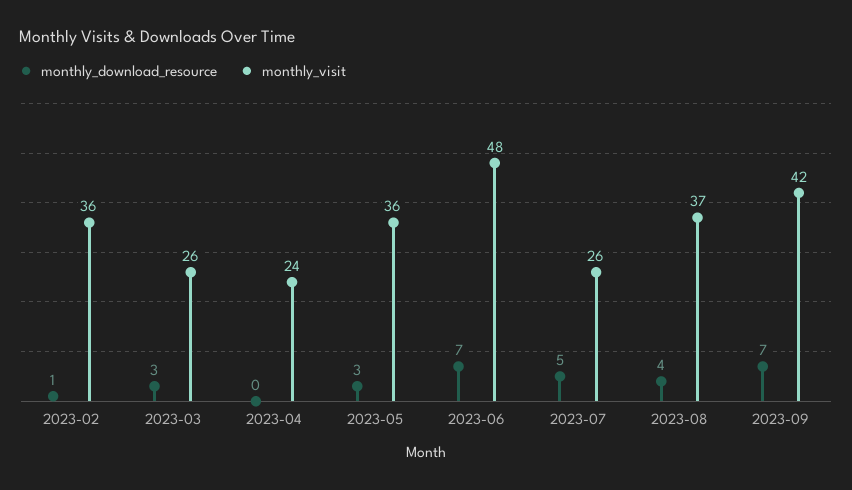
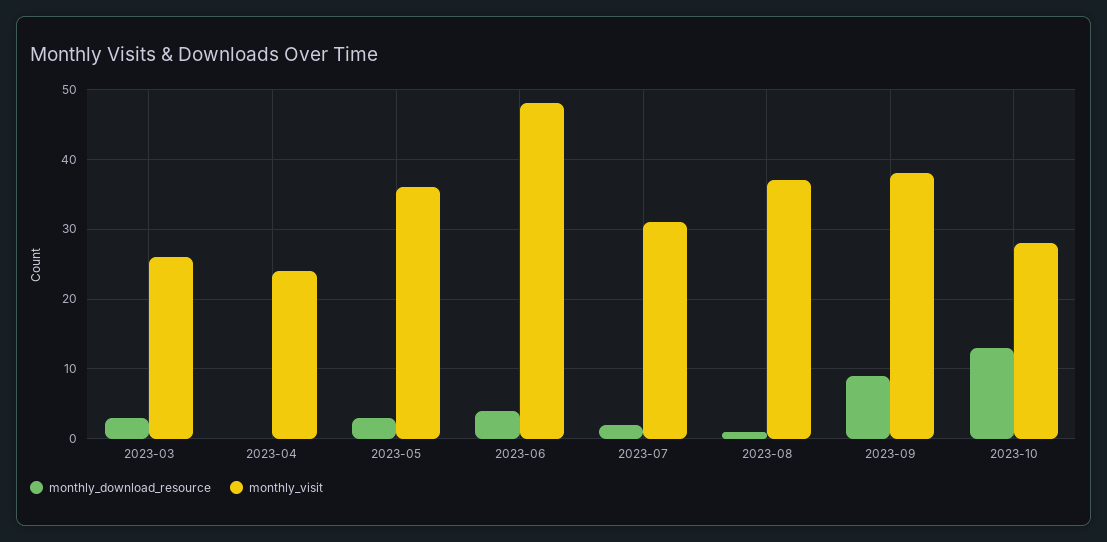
monthly_download_resource, 2023-02: 1 -> none
monthly_visit, 2023-02: 36 -> none
monthly_download_resource, 2023-06: 7 -> 4
monthly_download_resource, 2023-07: 5 -> 2
monthly_visit, 2023-07: 26 -> 31
monthly_download_resource, 2023-08: 4 -> 1
monthly_download_resource, 2023-09: 7 -> 9
monthly_visit, 2023-09: 42 -> 38
monthly_download_resource, 2023-10: none -> 13
monthly_visit, 2023-10: none -> 28

